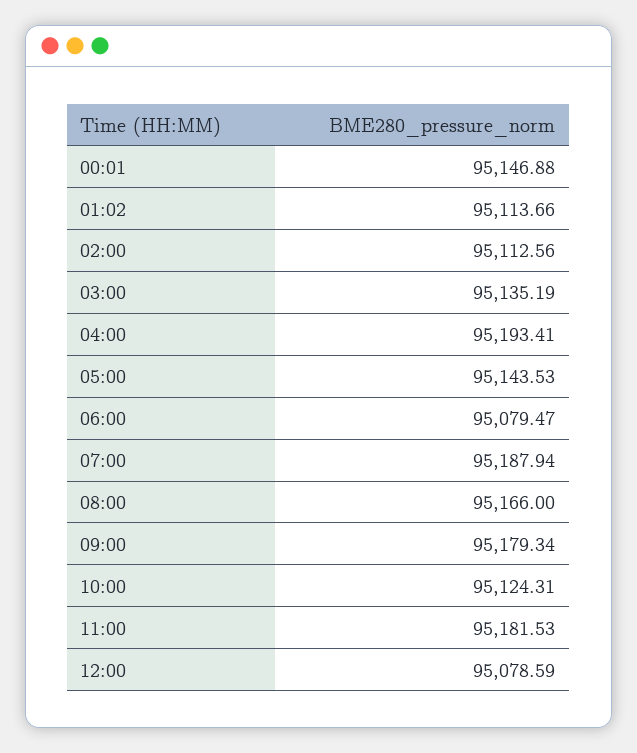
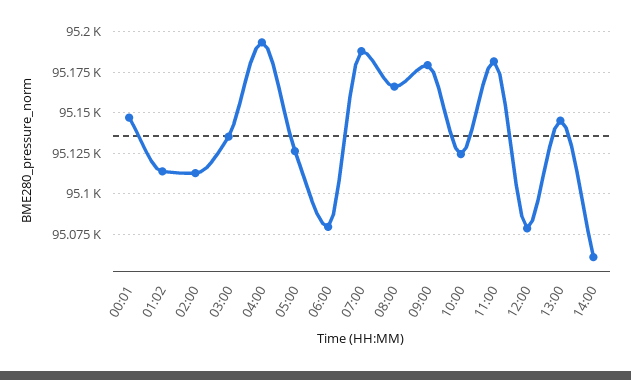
05:00: 95143.53 -> 95125
13:00: none -> 95145
14:00: none -> 95060

